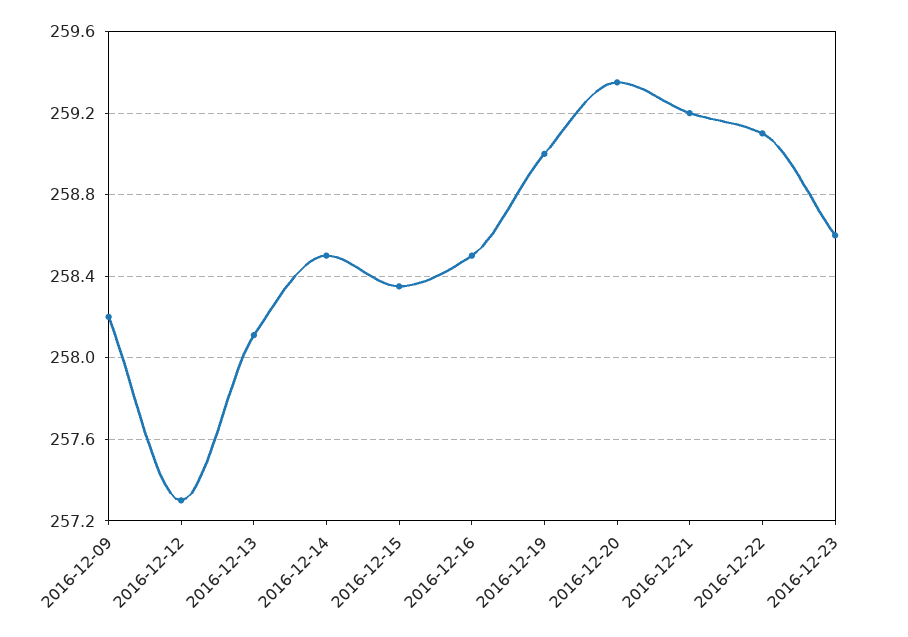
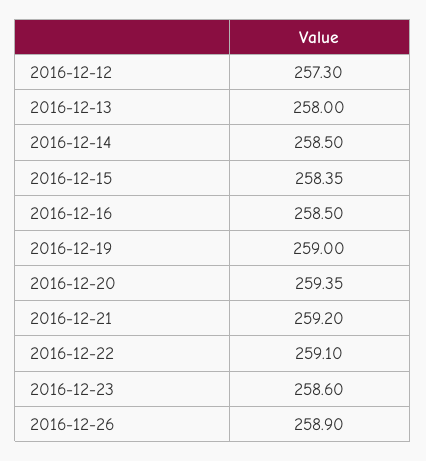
2016-12-09: 258.2 -> none
2016-12-13: 258.1 -> 258
2016-12-26: none -> 258.9

